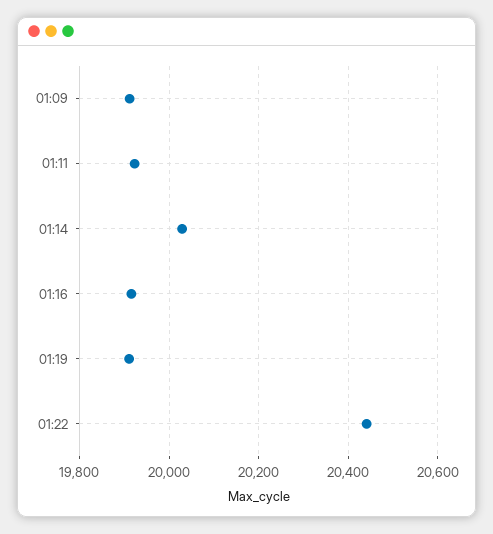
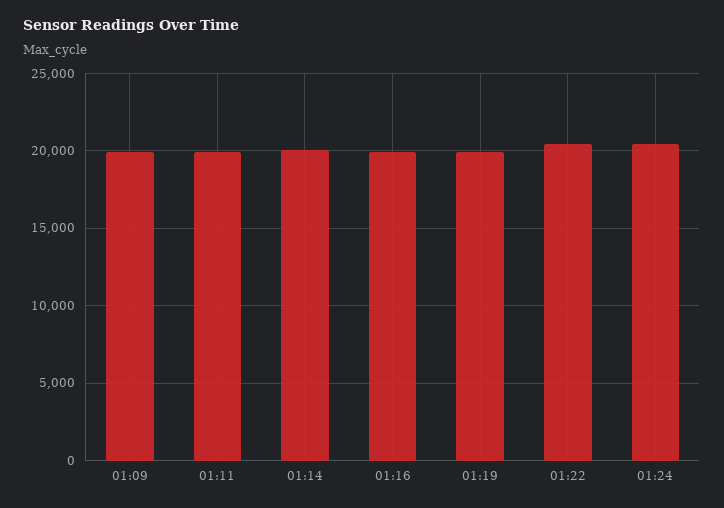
01:24: none -> 20500

